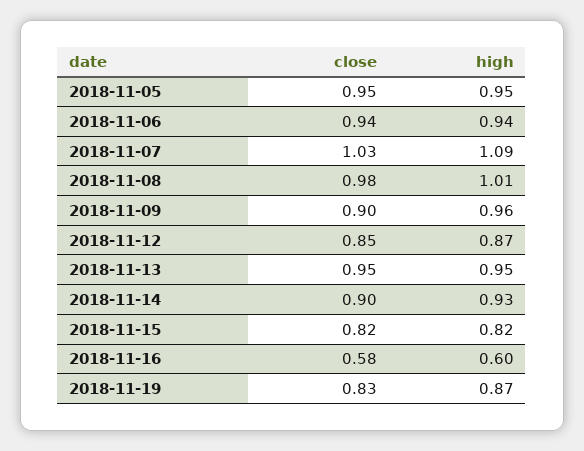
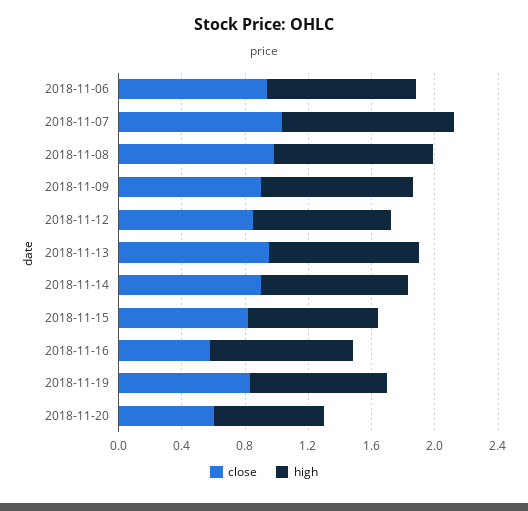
close, 2018-11-05: 0.95 -> none
high, 2018-11-05: 0.95 -> none
high, 2018-11-16: 0.6 -> 0.9
close, 2018-11-20: none -> 0.6
high, 2018-11-20: none -> 0.7

